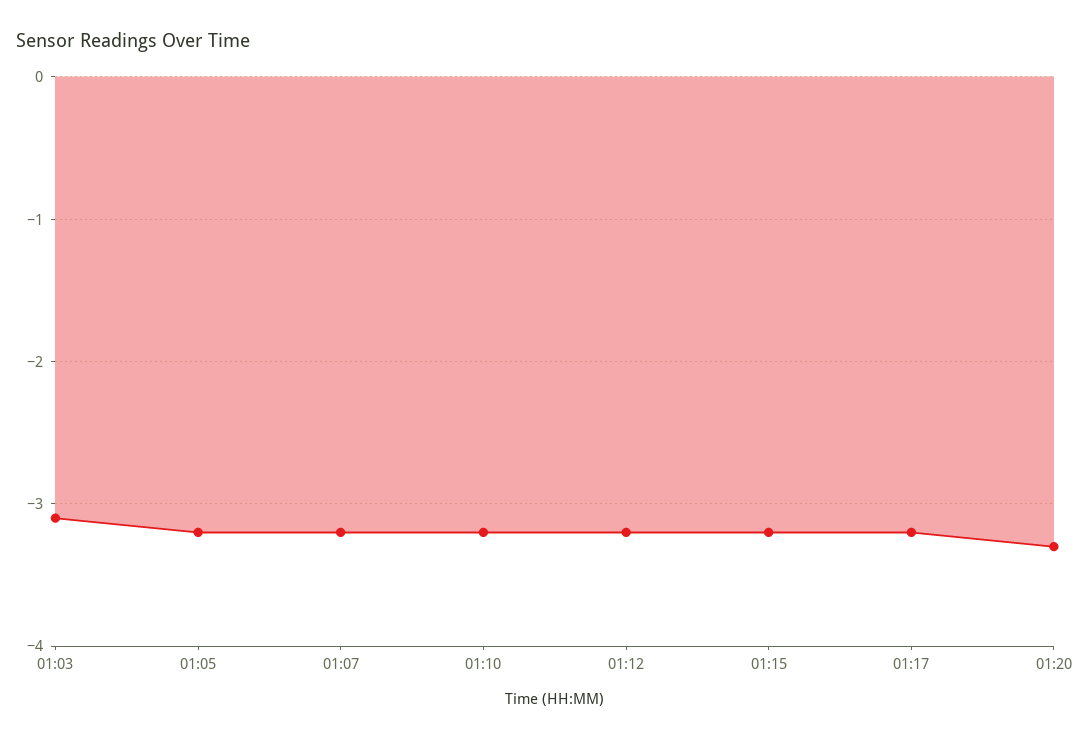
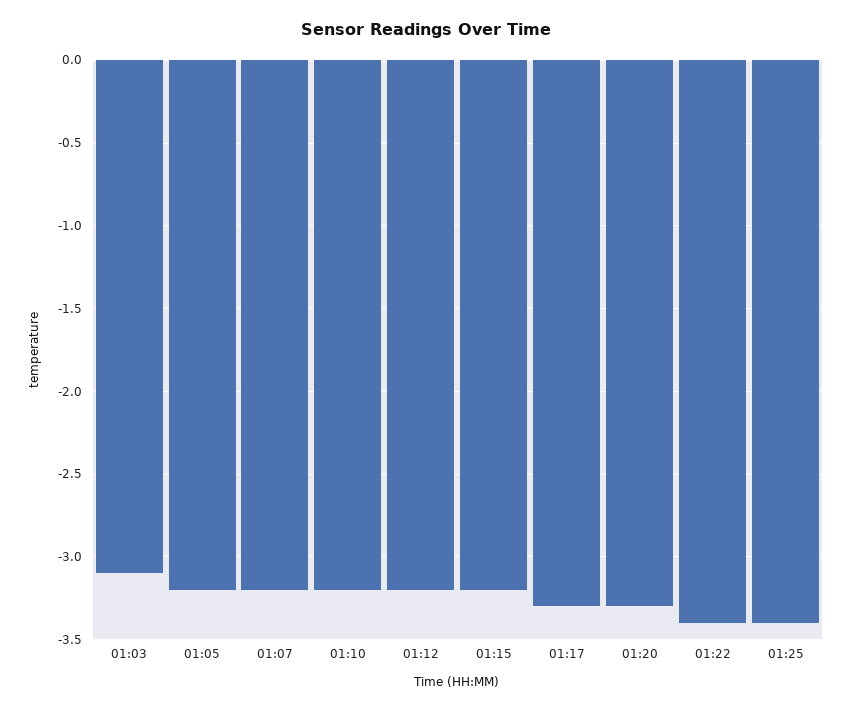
01:17: -3.2 -> -3.3
01:22: none -> -3.4
01:25: none -> -3.4

